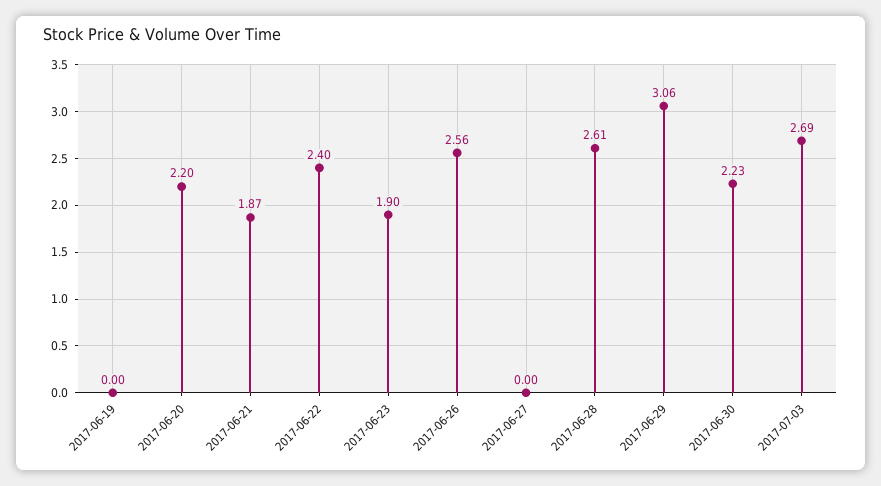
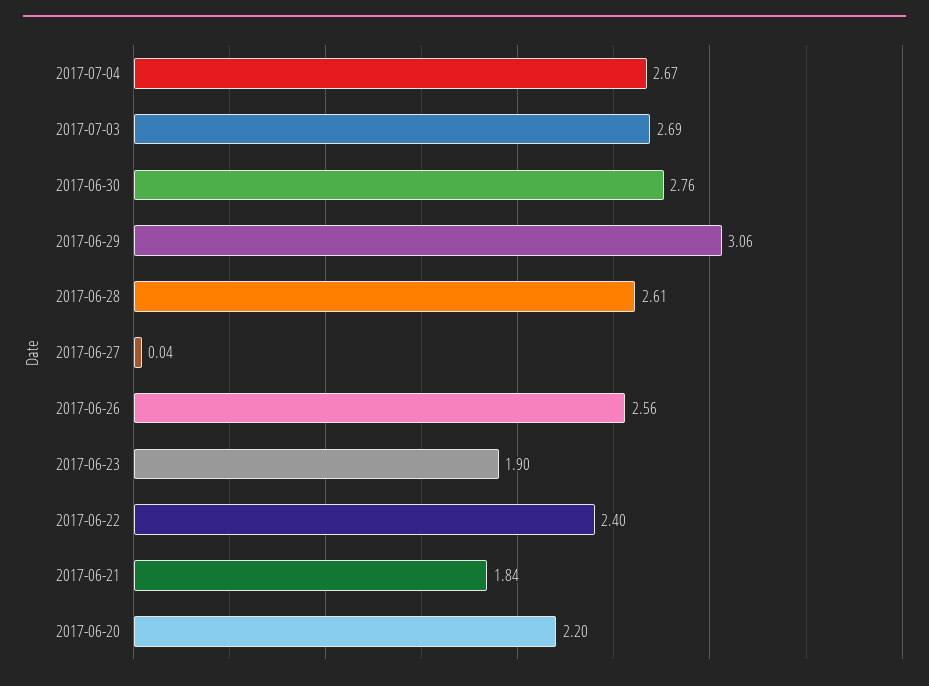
2017-06-19: 0 -> none
2017-06-21: 1.87 -> 1.84
2017-06-27: 0 -> 0.04
2017-06-30: 2.23 -> 2.76
2017-07-04: none -> 2.67

